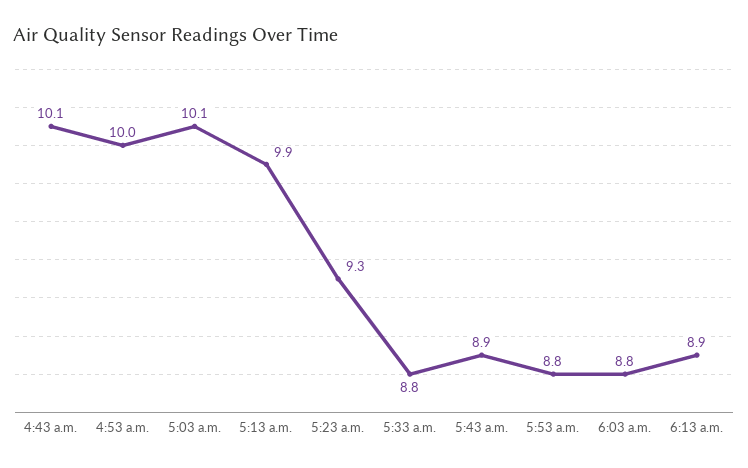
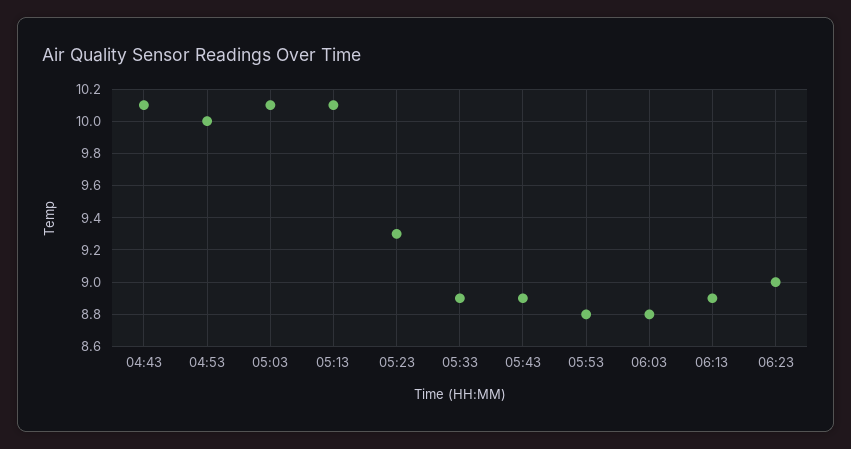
5:13 a.m.: 9.9 -> 10.1
5:33 a.m.: 8.8 -> 8.9
06:23: none -> 9

